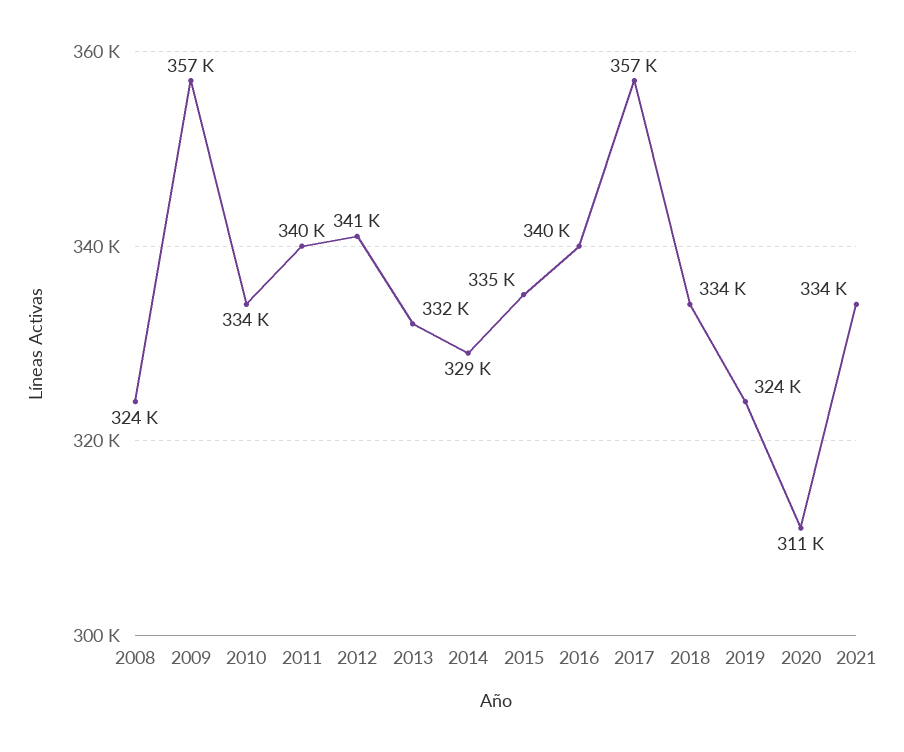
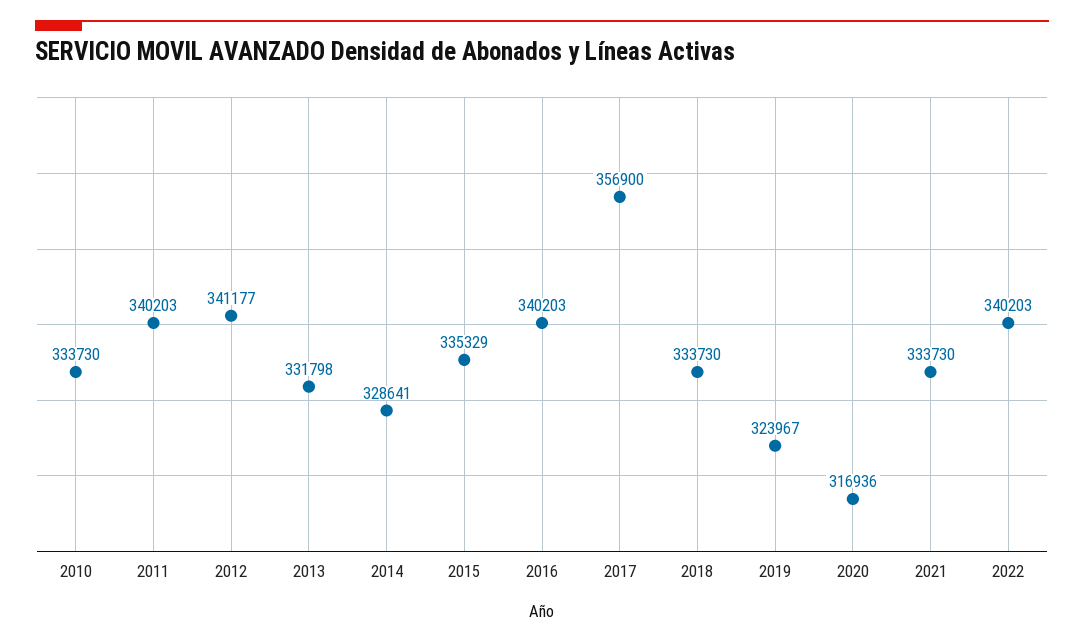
2008: 324000 -> none
2009: 357000 -> none
2020: 311000 -> 316936
2022: none -> 340203

